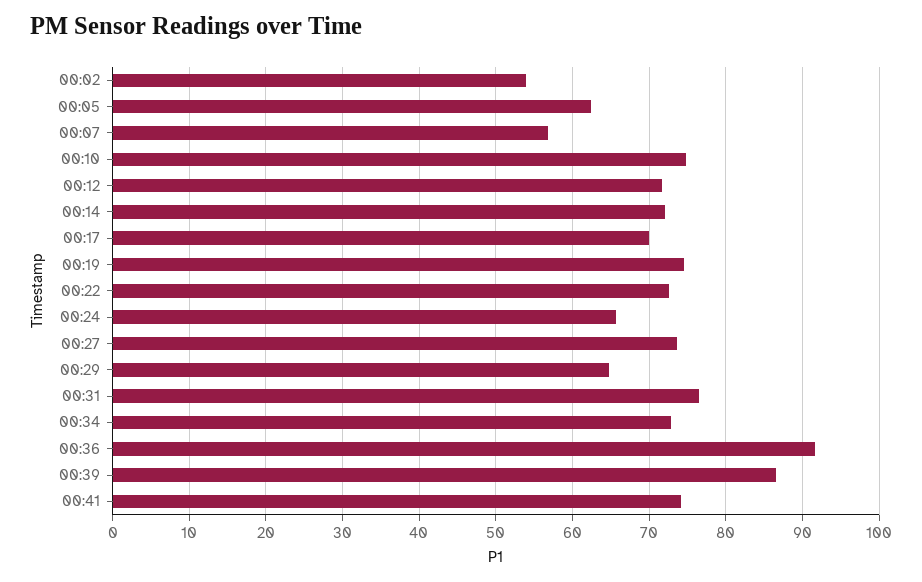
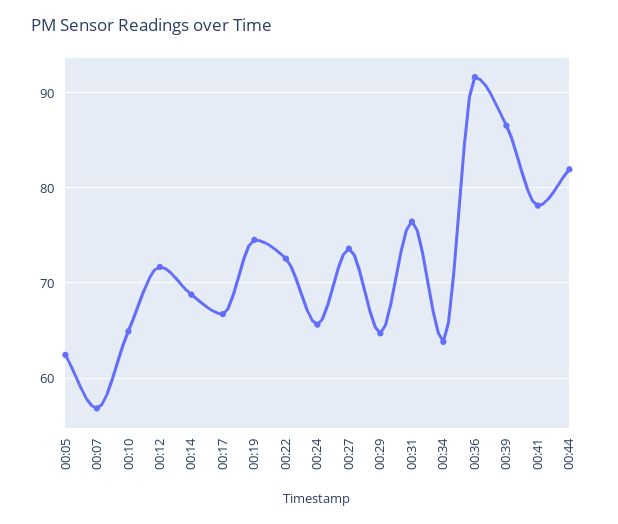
00:02: 54 -> none
00:10: 75 -> 65
00:14: 72 -> 69
00:17: 70 -> 67
00:34: 73 -> 64
00:41: 74 -> 78
00:44: none -> 82

